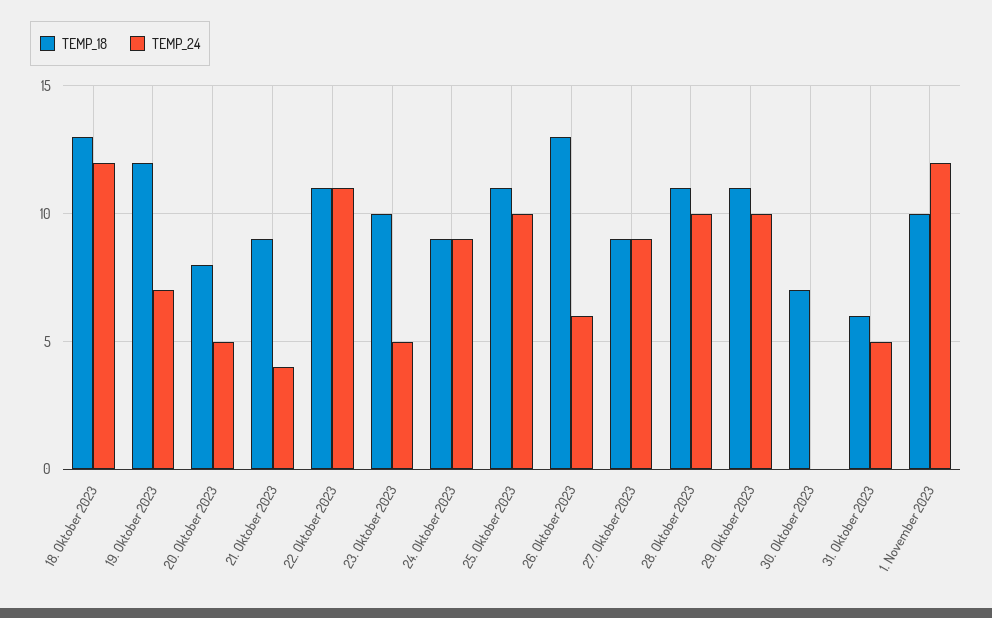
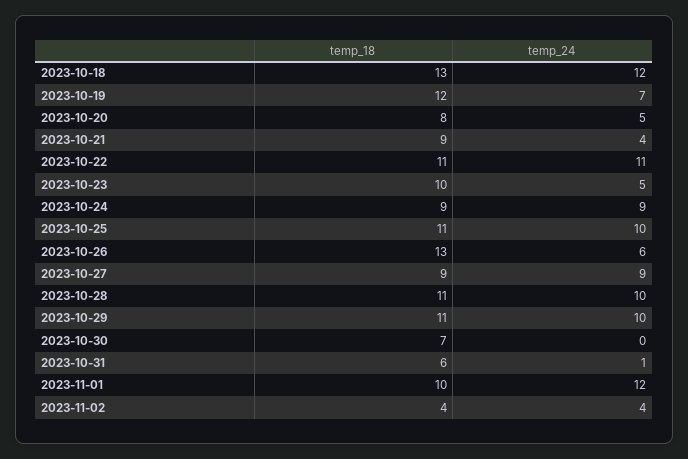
TEMP_24, 31. Oktober 2023: 5 -> 1
TEMP_18, 2023-11-02: none -> 4
TEMP_24, 2023-11-02: none -> 4

